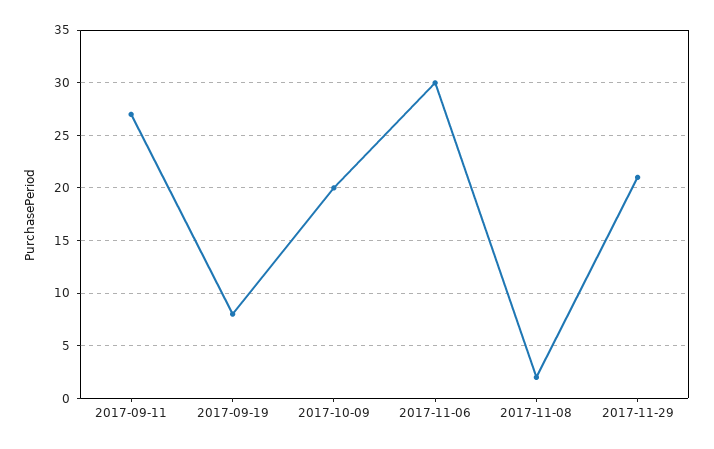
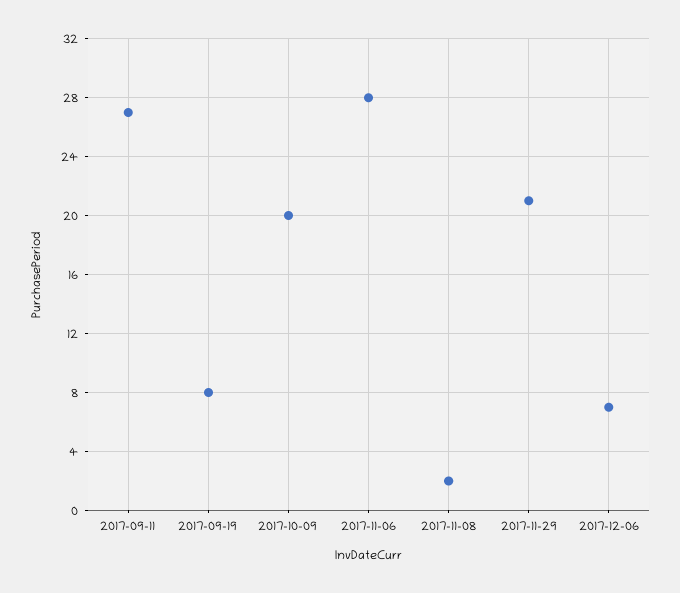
2017-11-06: 30 -> 28
2017-12-06: none -> 7

